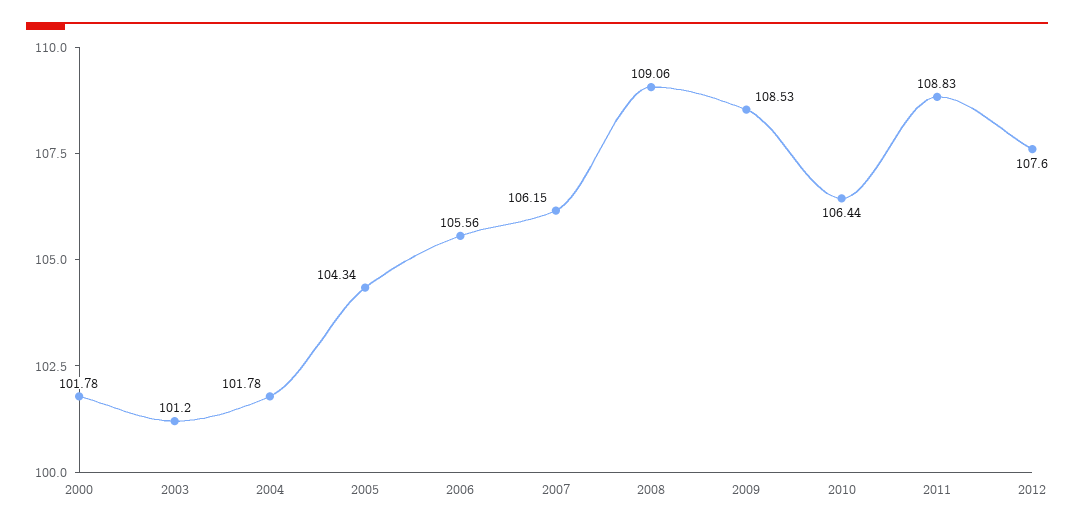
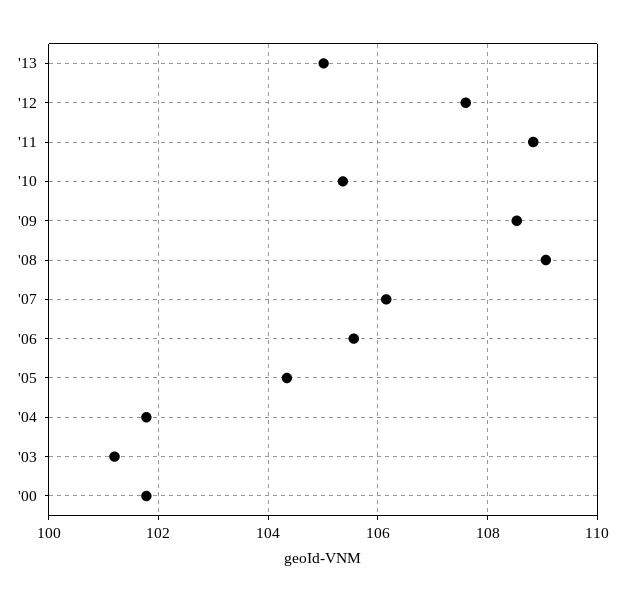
2010: 106.44 -> 105.4
'13: none -> 105

